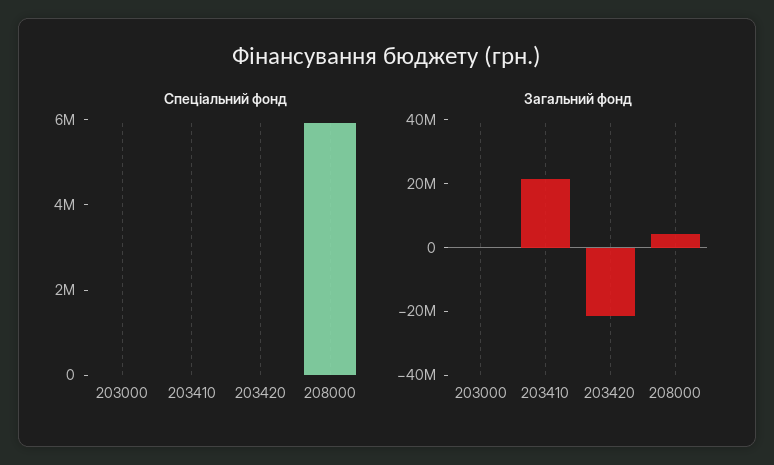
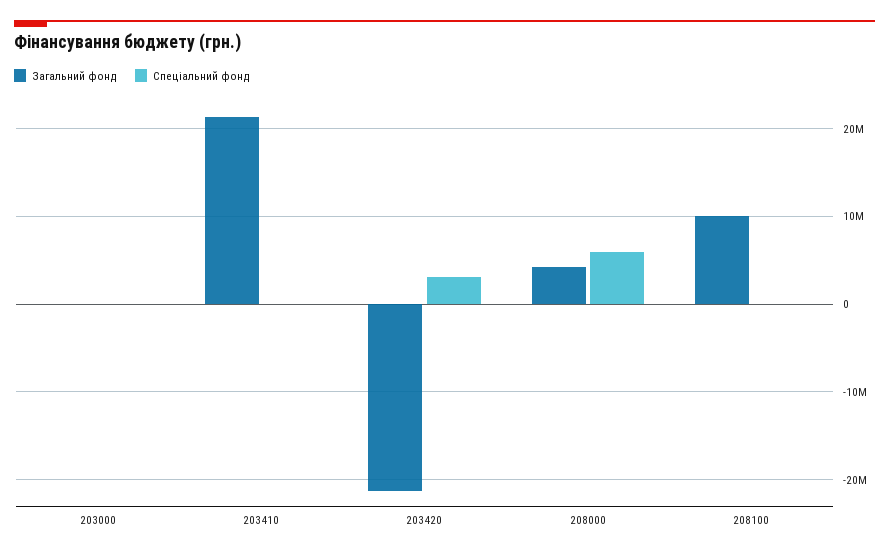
Спеціальний фонд, 203420: 0 -> 3000000
Загальний фонд, 208100: none -> 10000000
Спеціальний фонд, 208100: none -> 0

